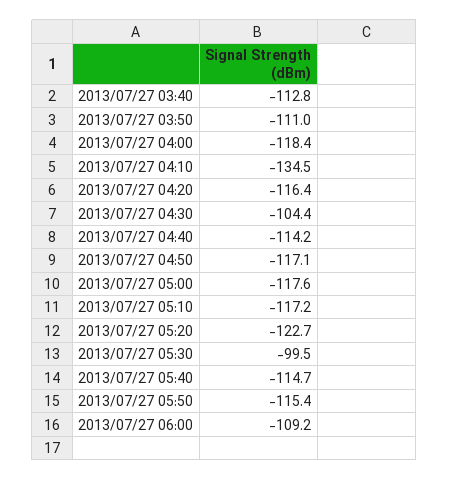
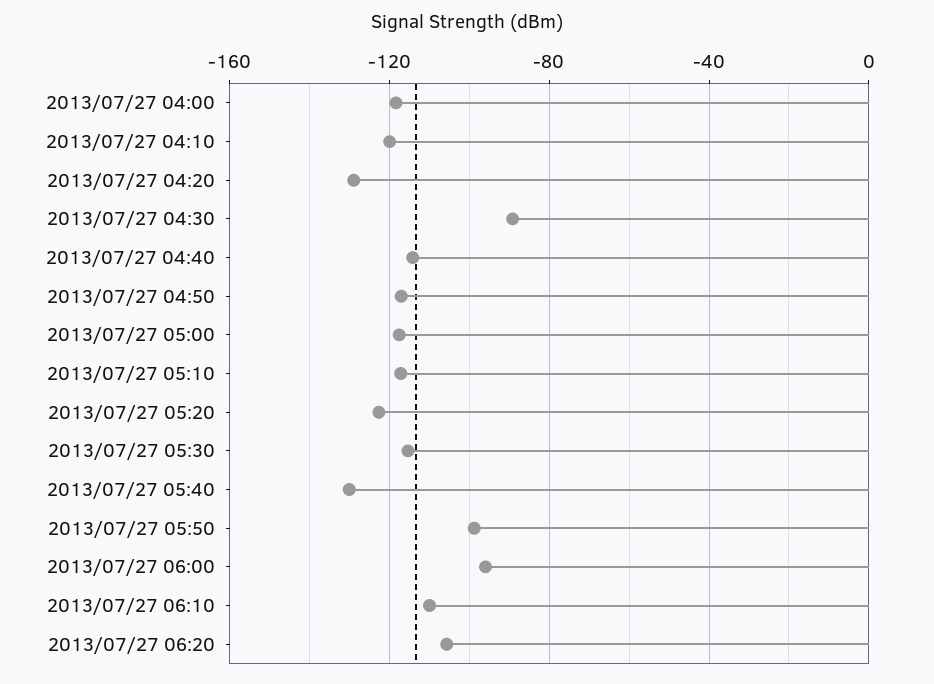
2013/07/27 03:40: -112.8 -> none
2013/07/27 03:50: -111 -> none
2013/07/27 04:10: -134.5 -> -120
2013/07/27 04:20: -116.4 -> -130
2013/07/27 04:30: -104.4 -> -90
2013/07/27 05:30: -99.5 -> -115
2013/07/27 05:40: -114.7 -> -130
2013/07/27 05:50: -115.4 -> -100
2013/07/27 06:00: -109.2 -> -95
2013/07/27 06:10: none -> -110
2013/07/27 06:20: none -> -105

